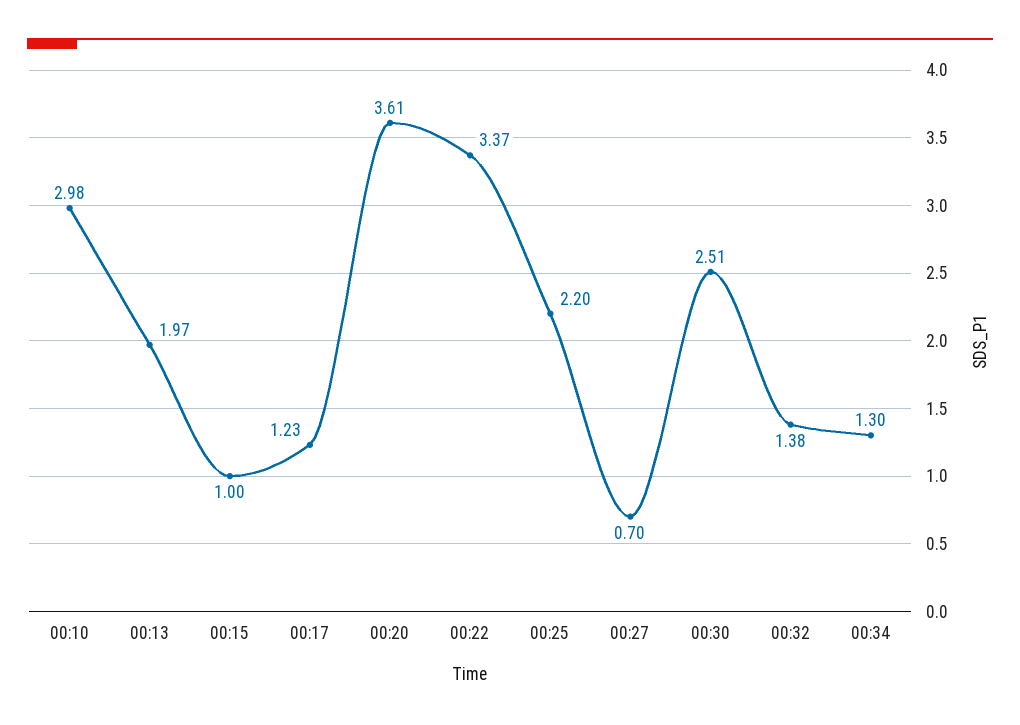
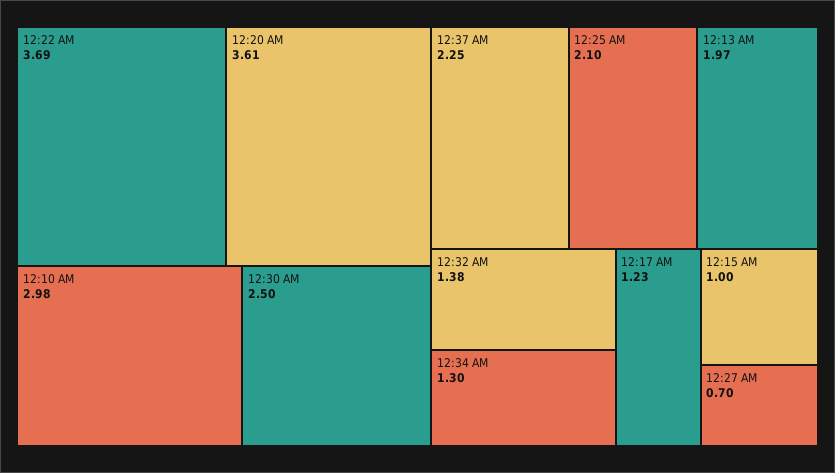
00:22: 3.37 -> 3.69
00:25: 2.2 -> 2.1
00:30: 2.51 -> 2.5
12:37 AM: none -> 2.25

